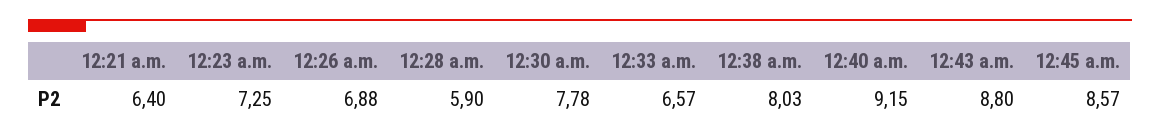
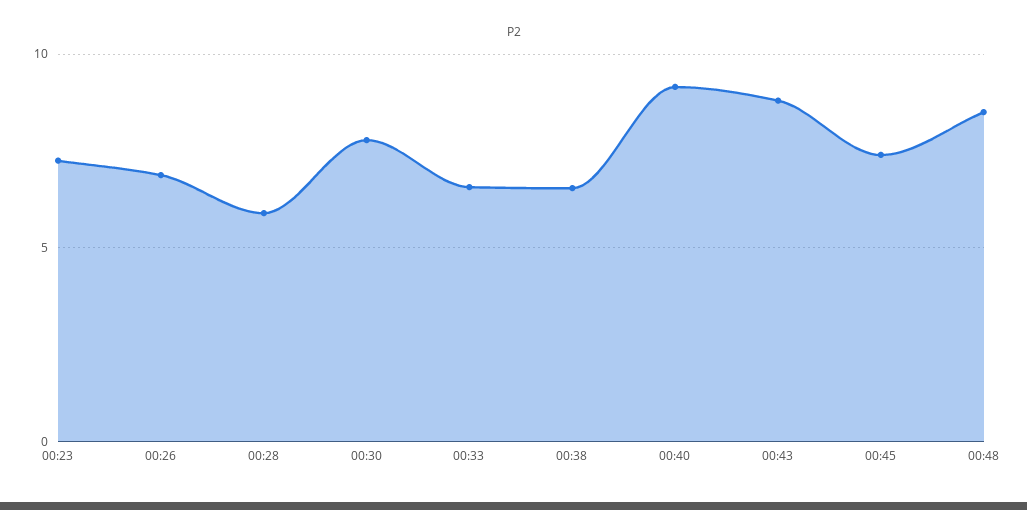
12:21 a.m.: 6.4 -> none
12:38 a.m.: 8.03 -> 6.5
12:45 a.m.: 8.57 -> 7.5
00:48: none -> 8.5

